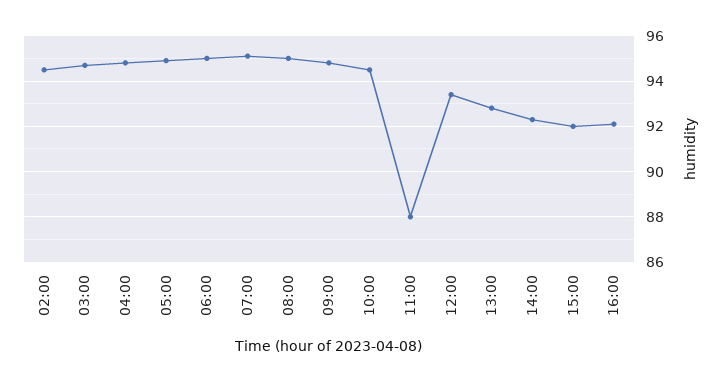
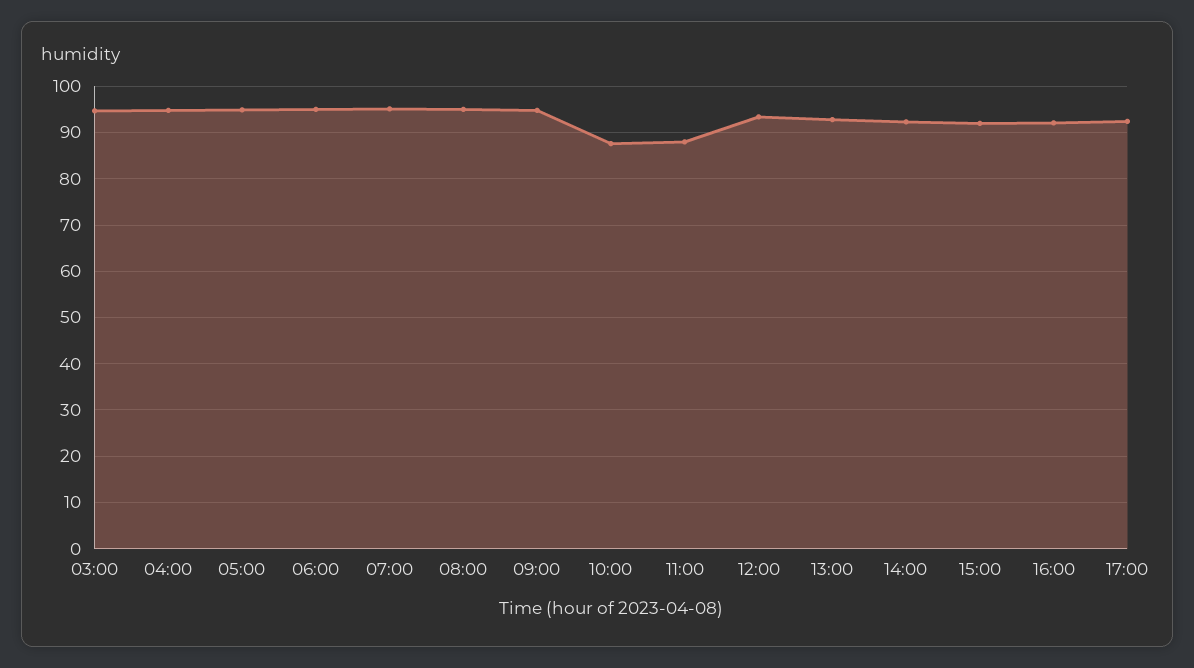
02:00: 94.5 -> none
10:00: 94.5 -> 88
17:00: none -> 92

